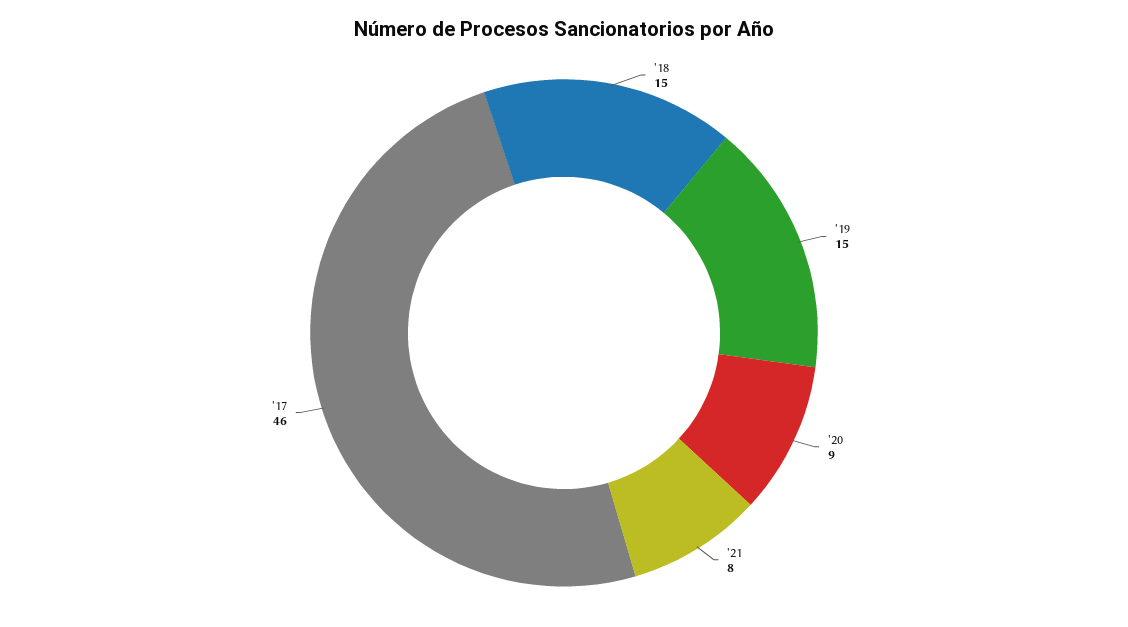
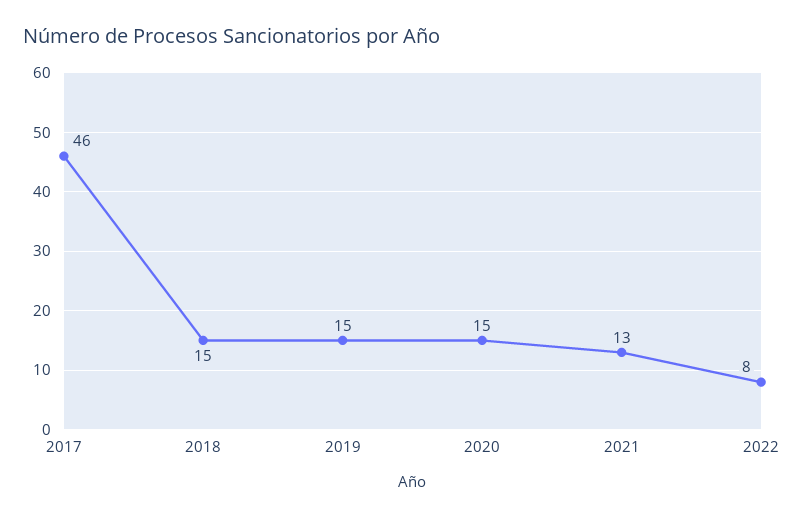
'20: 9 -> 15
'21: 8 -> 13
2022: none -> 8

